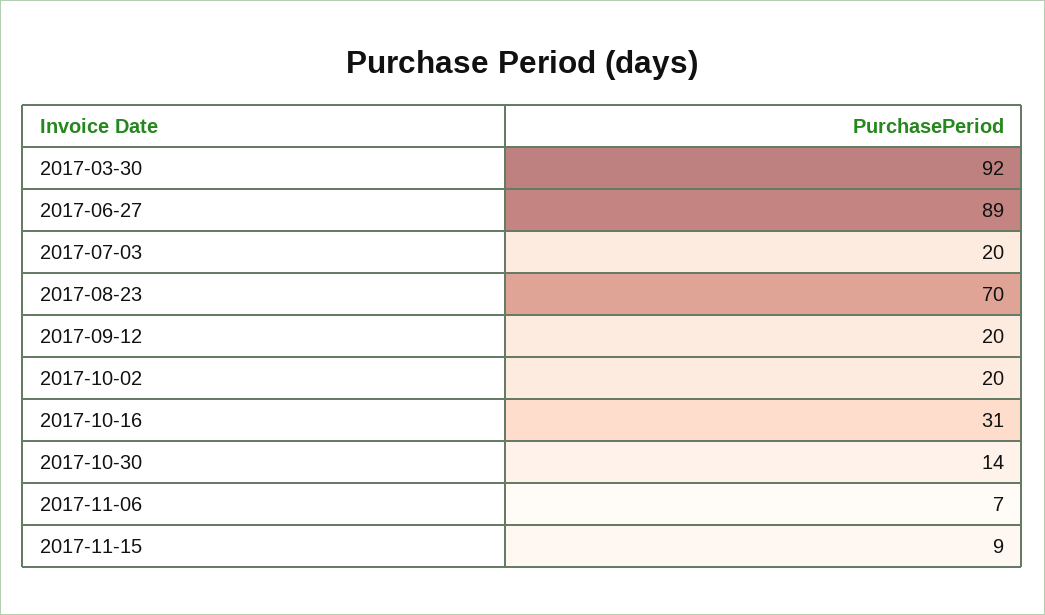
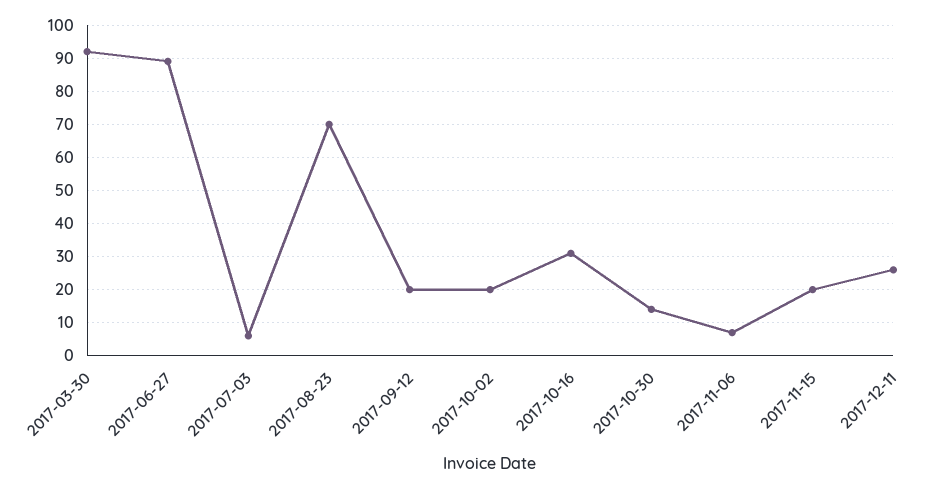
2017-07-03: 20 -> 5
2017-11-15: 9 -> 20
2017-12-11: none -> 25

